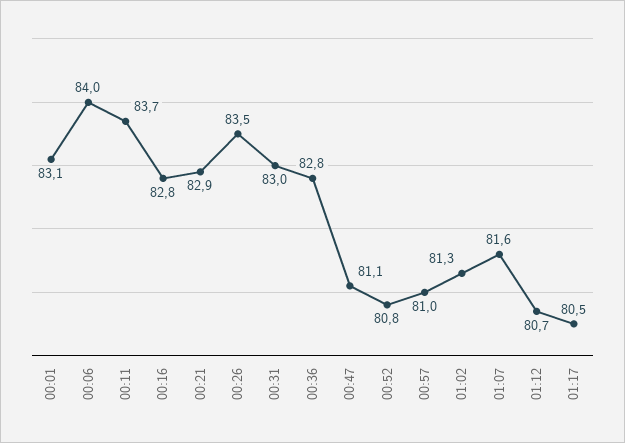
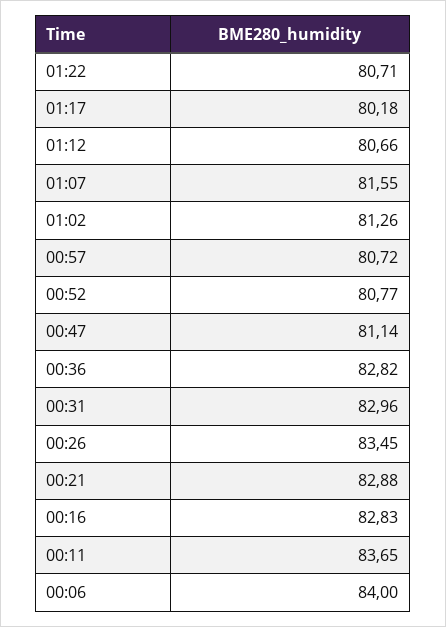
00:01: 83.1 -> none
00:57: 81 -> 80.72
01:17: 80.5 -> 80.18
01:22: none -> 80.71

